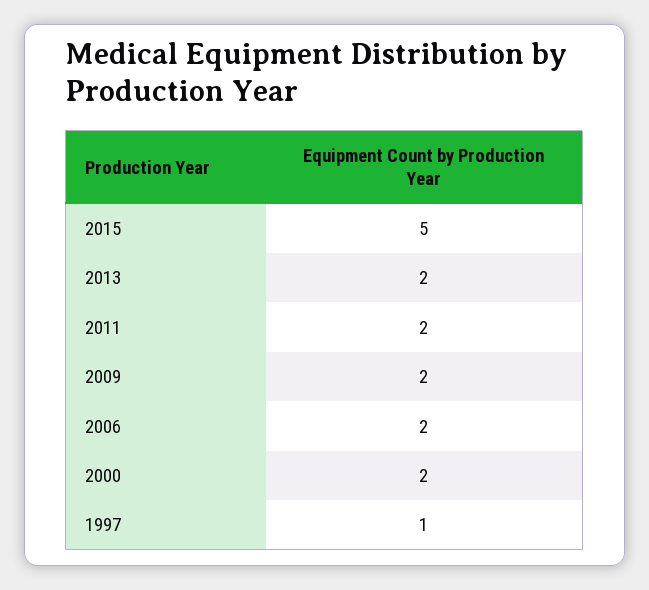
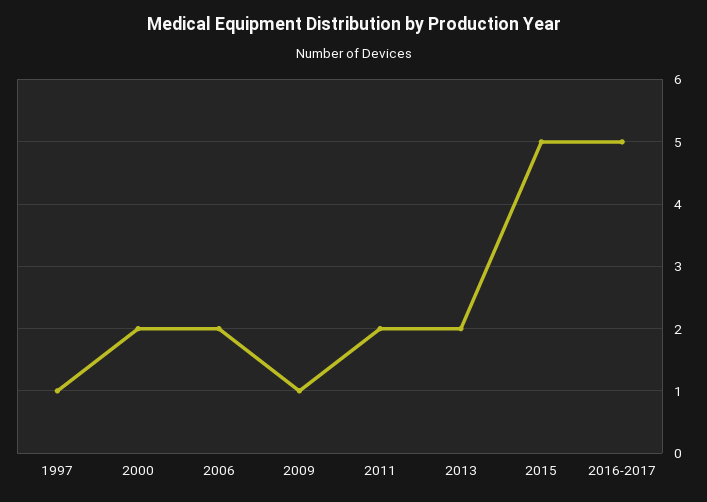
2009: 2 -> 1
2016-2017: none -> 5

